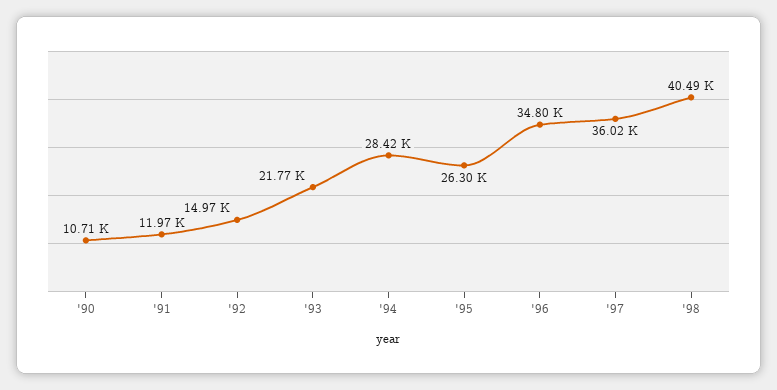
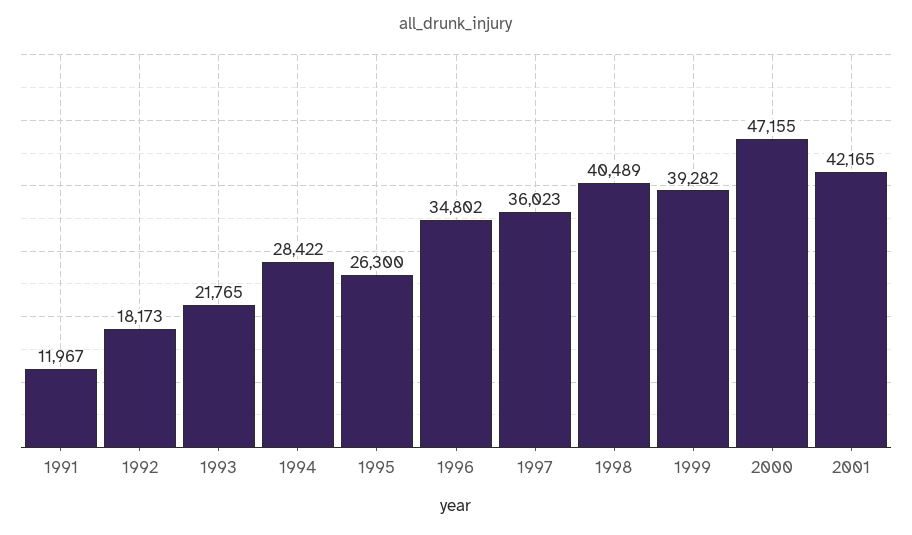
'90: 10710 -> none
'92: 14970 -> 18173
1999: none -> 39282
2000: none -> 47155
2001: none -> 42165

